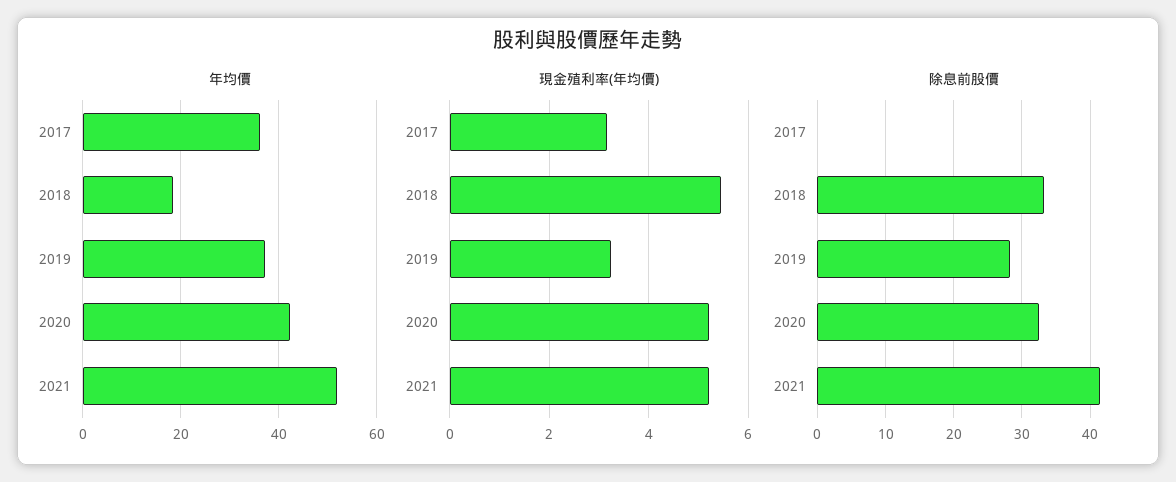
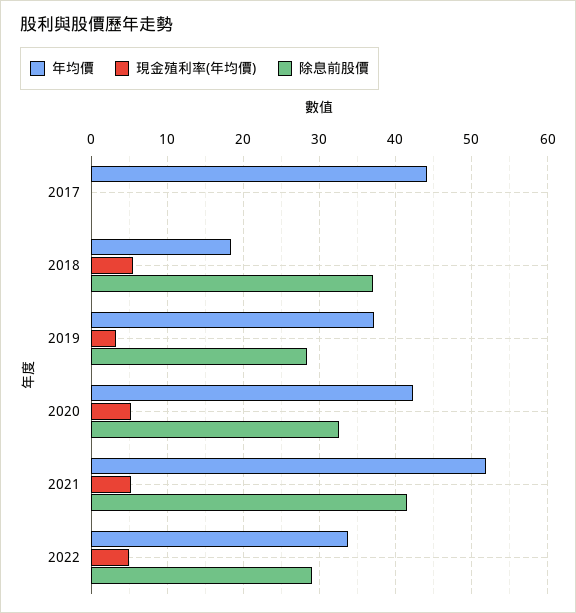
年均價, 2017: 36 -> 44
現金殖利率(年均價), 2017: 3.2 -> 0
除息前股價, 2018: 33 -> 37
年均價, 2022: none -> 34
現金殖利率(年均價), 2022: none -> 5
除息前股價, 2022: none -> 29

